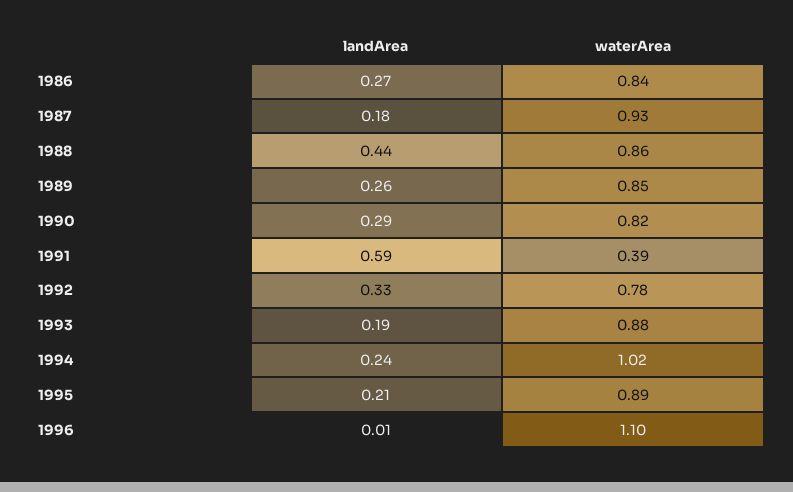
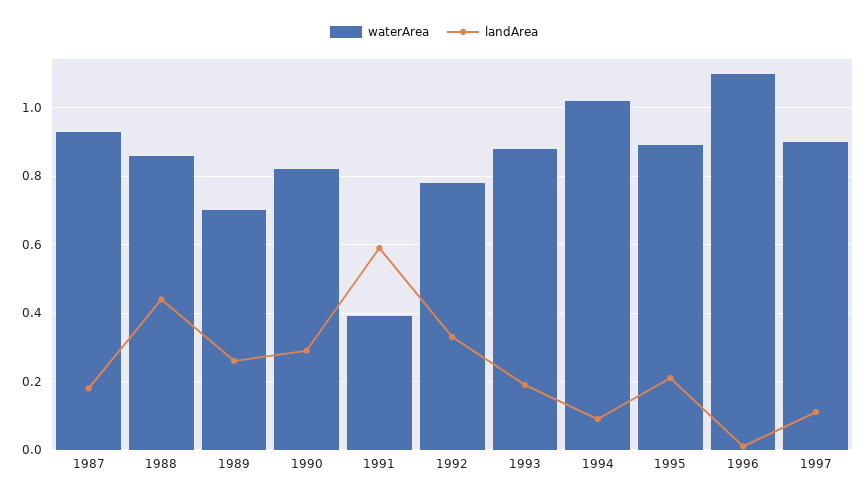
landArea, 1986: 0.27 -> none
waterArea, 1986: 0.84 -> none
waterArea, 1989: 0.85 -> 0.7
landArea, 1994: 0.24 -> 0.1
waterArea, 1997: none -> 0.9
landArea, 1997: none -> 0.1

